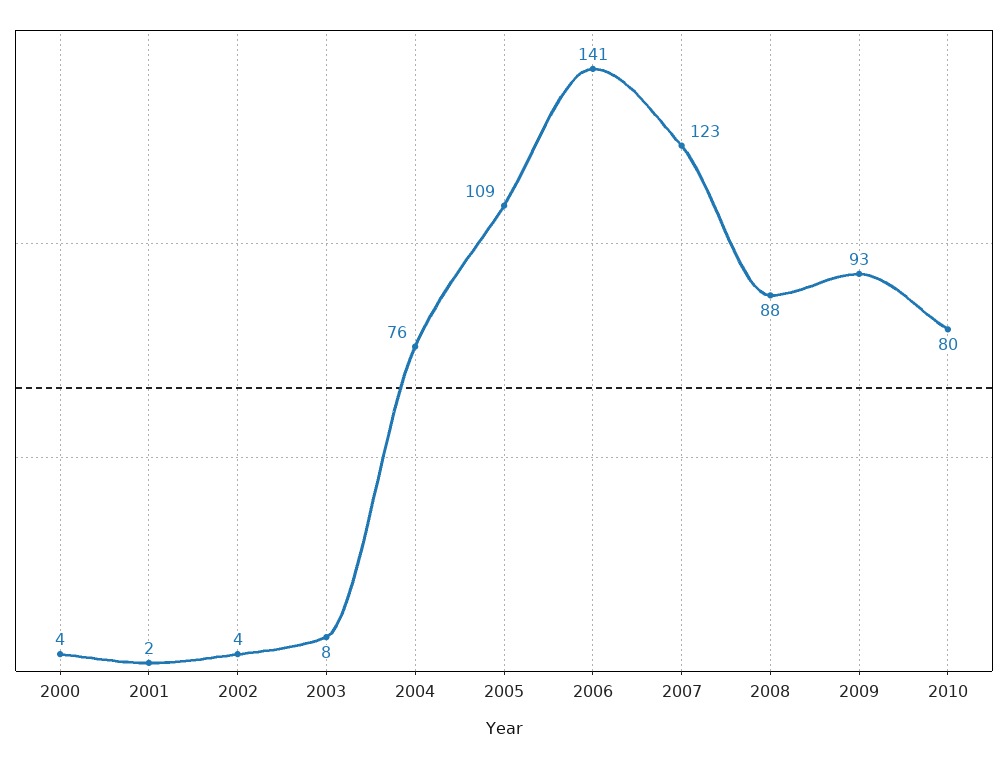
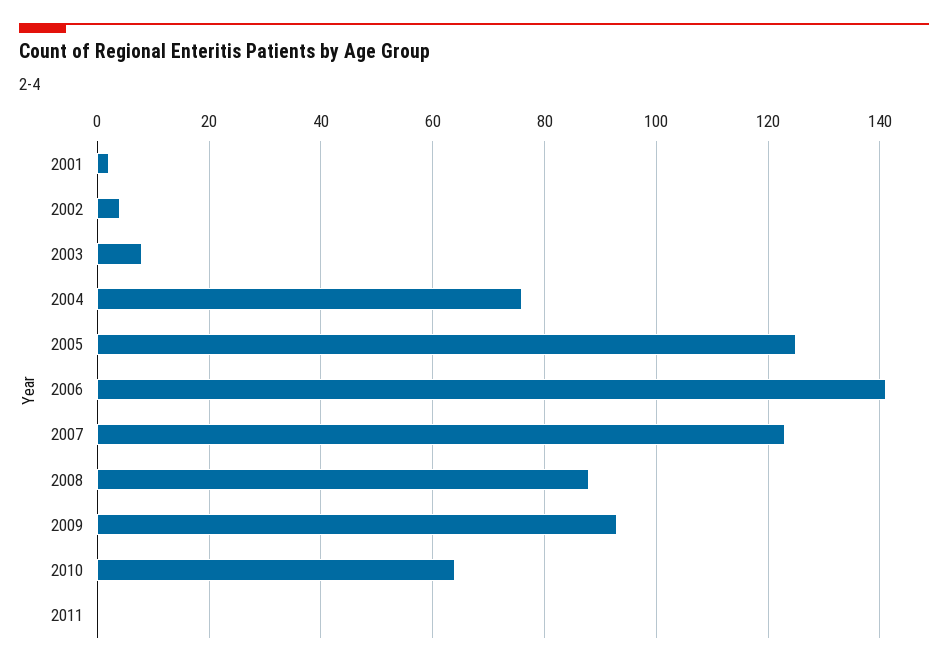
2000: 4 -> none
2005: 109 -> 125
2010: 80 -> 65
2011: none -> 0

